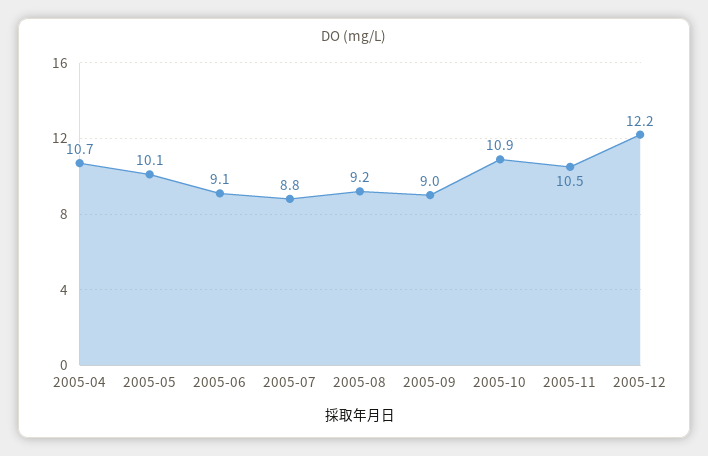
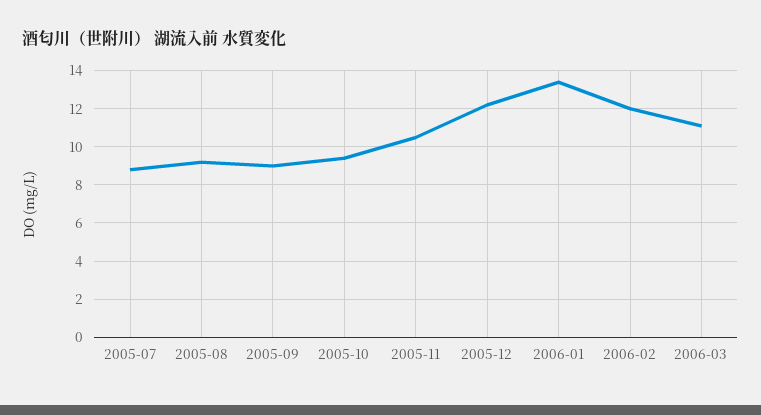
2005-04: 10.7 -> none
2005-05: 10.1 -> none
2005-06: 9.1 -> none
2005-10: 10.9 -> 9.5
2006-01: none -> 13.5
2006-02: none -> 12
2006-03: none -> 11

